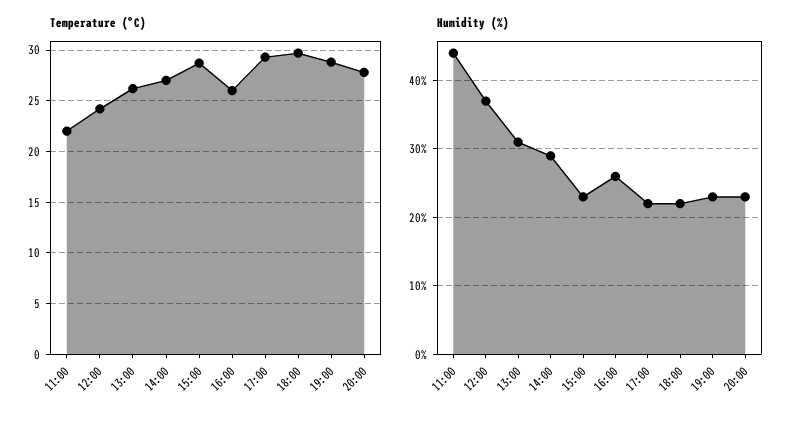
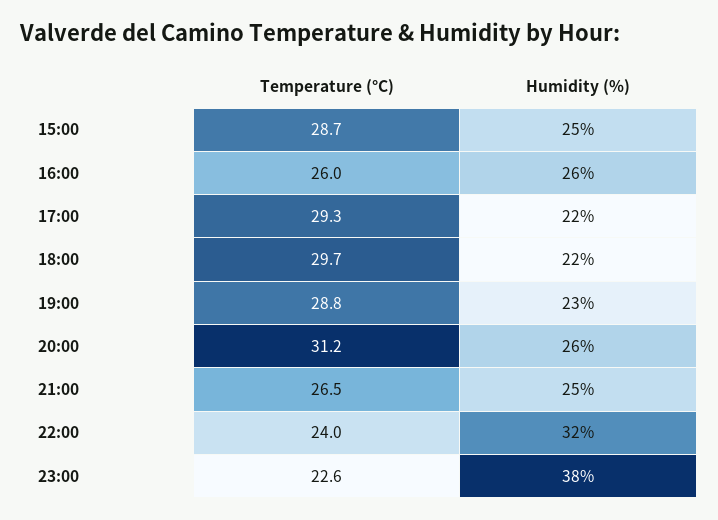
Temperature (°C), 11:00: 22 -> none
Temperature (°C), 12:00: 24 -> none
Temperature (°C), 13:00: 26 -> none
Temperature (°C), 14:00: 27 -> none
Temperature (°C), 20:00: 28 -> 31.2
Humidity (%), 11:00: 44 -> none
Humidity (%), 12:00: 37 -> none
Humidity (%), 13:00: 31 -> none
Humidity (%), 14:00: 29 -> none
Humidity (%), 15:00: 23 -> 25
Humidity (%), 20:00: 23 -> 26
Temperature (°C), 21:00: none -> 26.5
Humidity (%), 21:00: none -> 25
Temperature (°C), 22:00: none -> 24
Humidity (%), 22:00: none -> 32
Temperature (°C), 23:00: none -> 22.6
Humidity (%), 23:00: none -> 38

